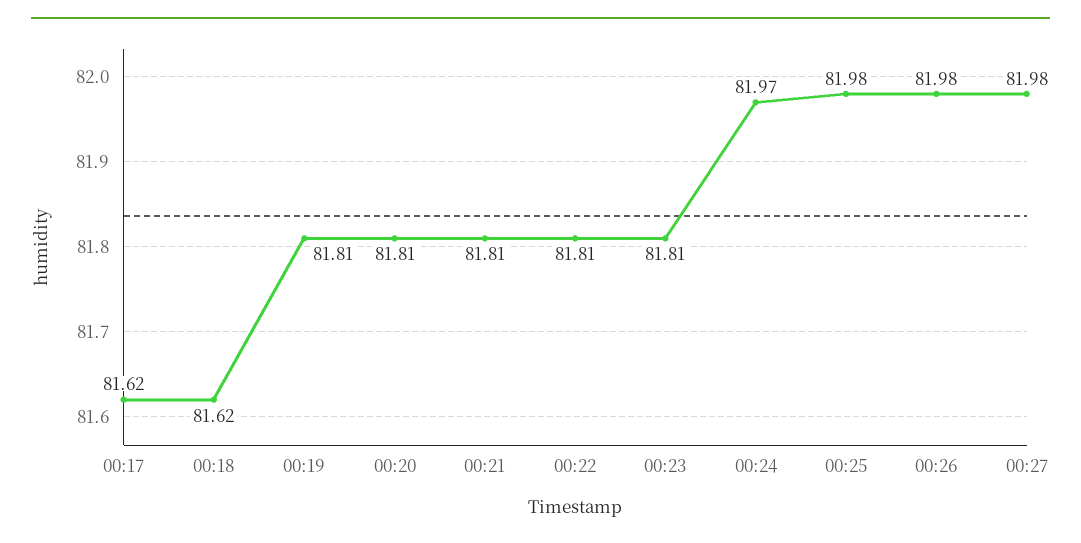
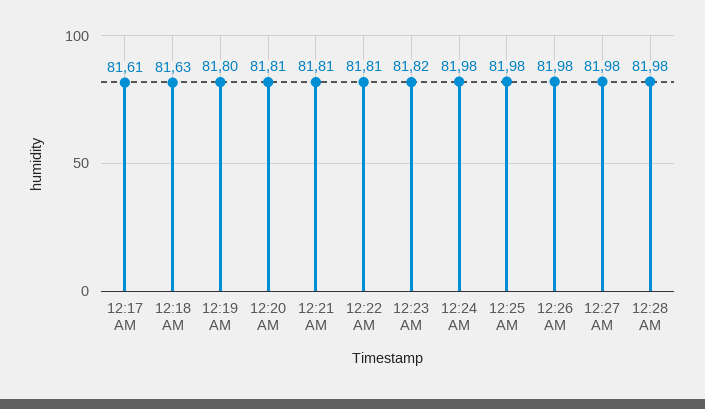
00:17: 81.62 -> 81.61
00:18: 81.62 -> 81.63
00:19: 81.81 -> 81.8
00:23: 81.81 -> 81.82
00:24: 81.97 -> 81.98
12:28 AM: none -> 81.98

